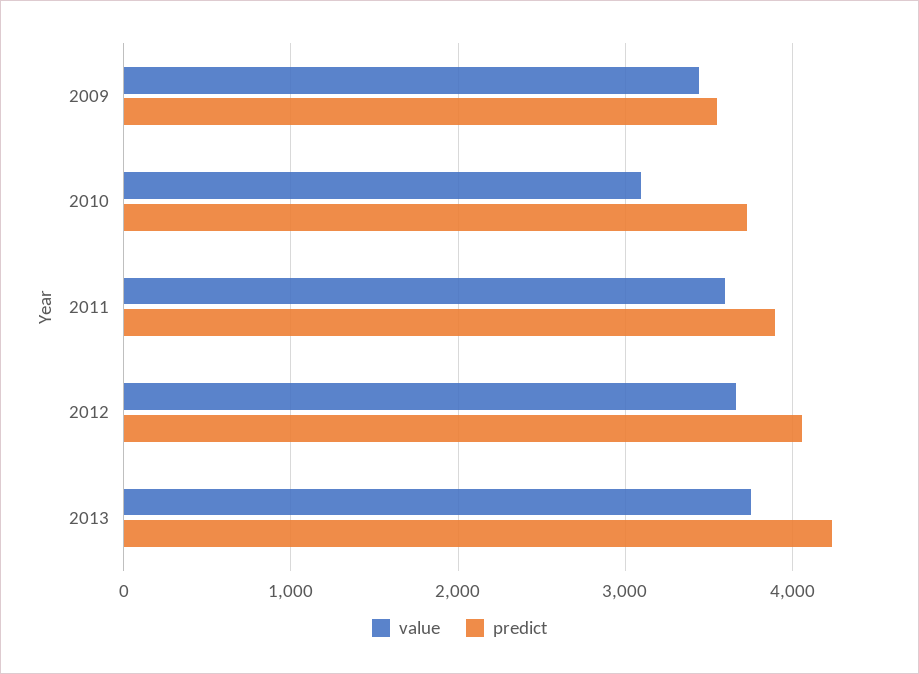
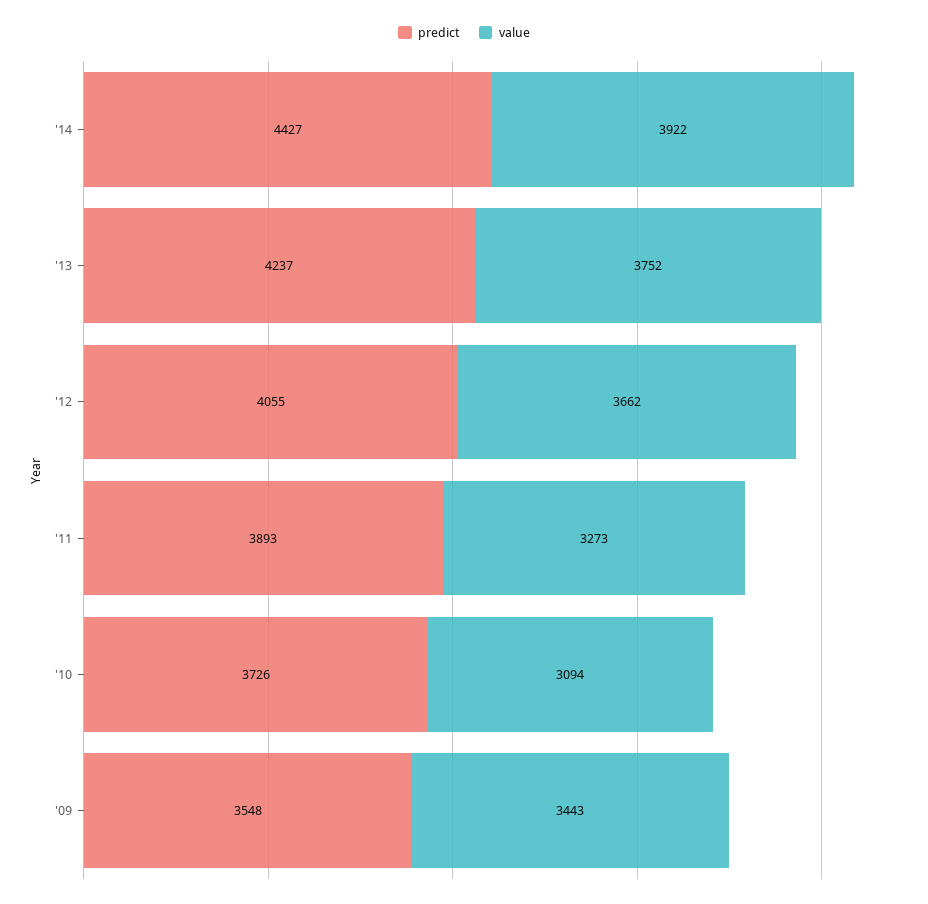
value, 2011: 3600 -> 3273
predict, '14: none -> 4427
value, '14: none -> 3922

